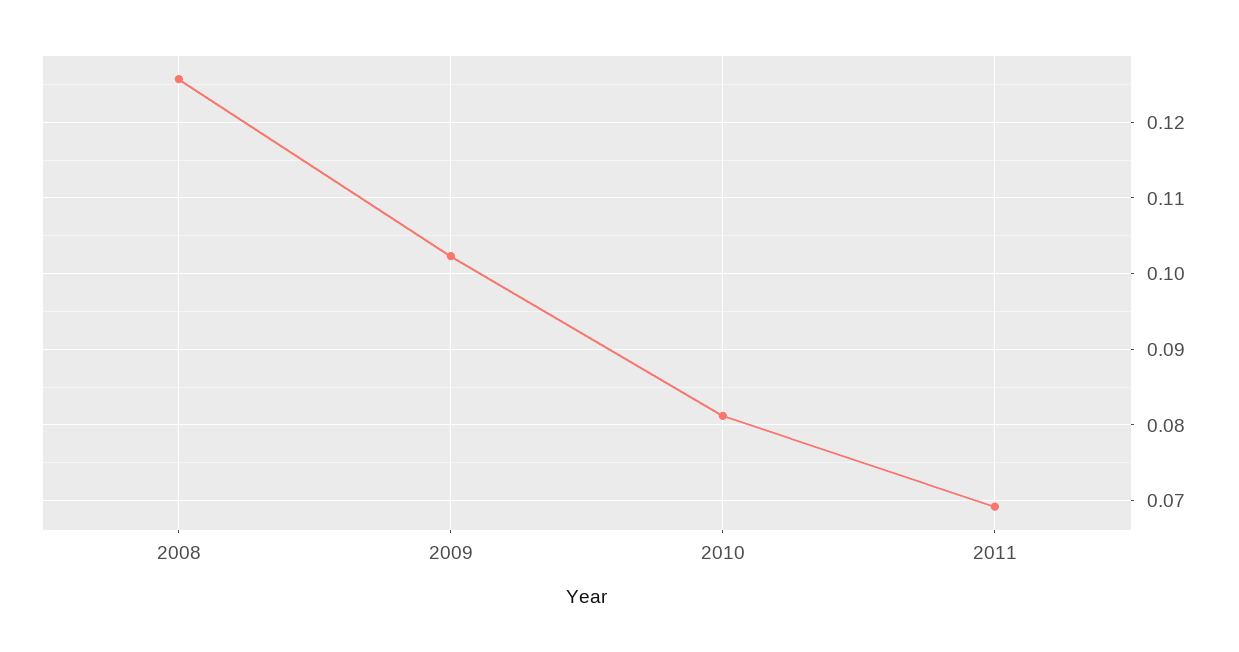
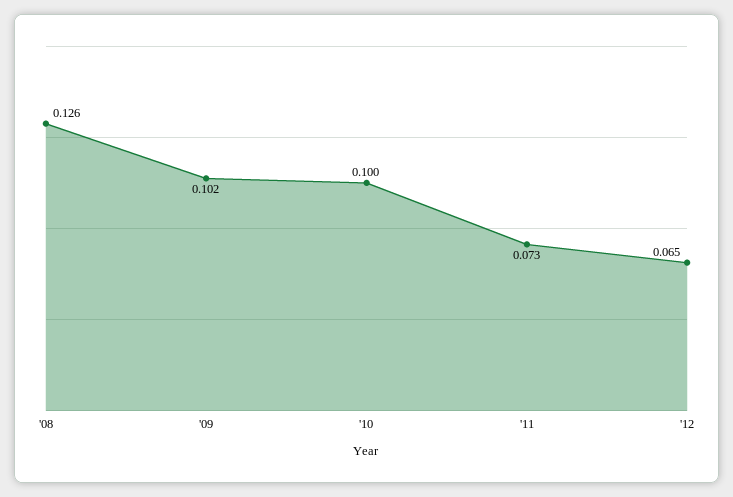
2010: 0.081 -> 0.1
2011: 0.069 -> 0.073
'12: none -> 0.065

